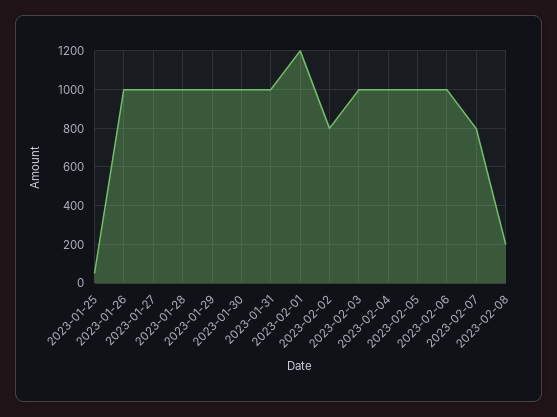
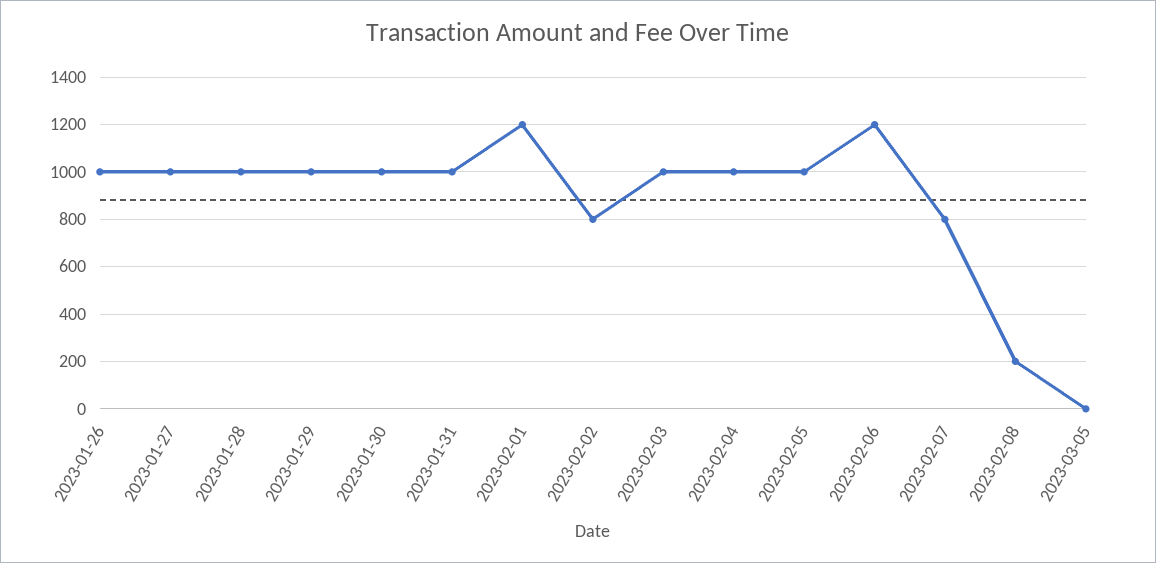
2023-01-25: 50 -> none
2023-02-06: 1000 -> 1200
2023-03-05: none -> 0

